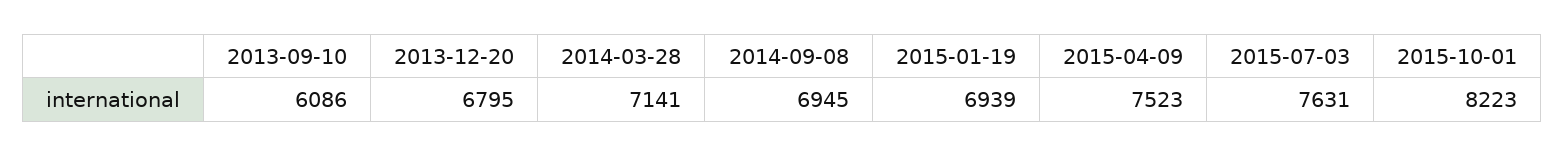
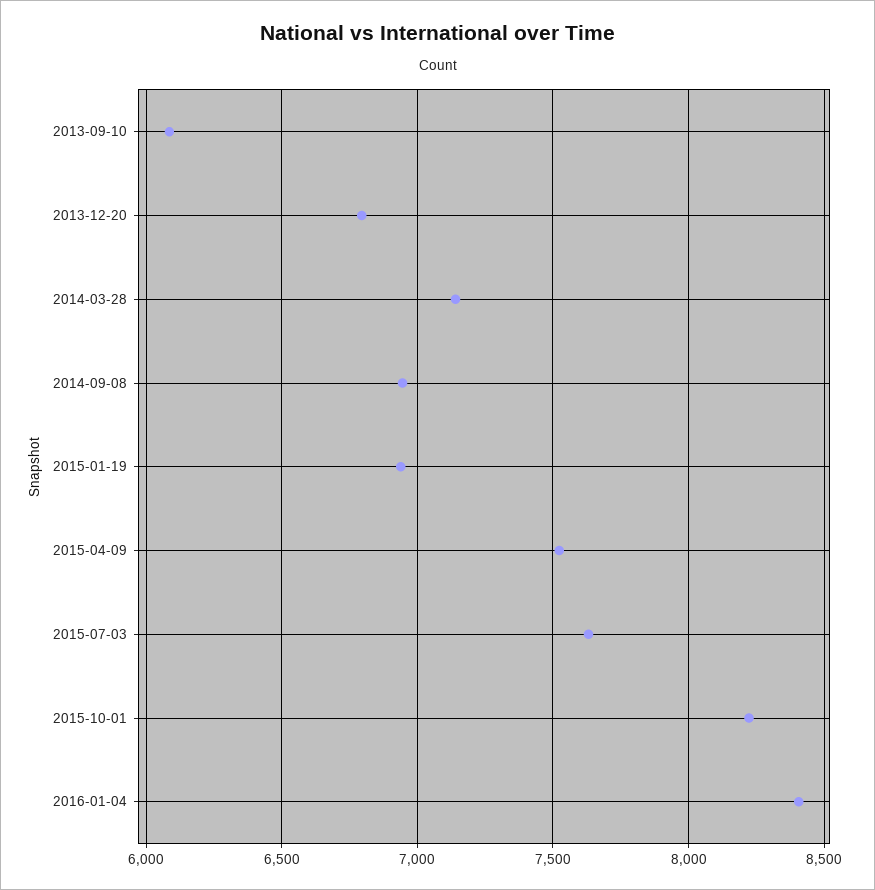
2016-01-04: none -> 8400

